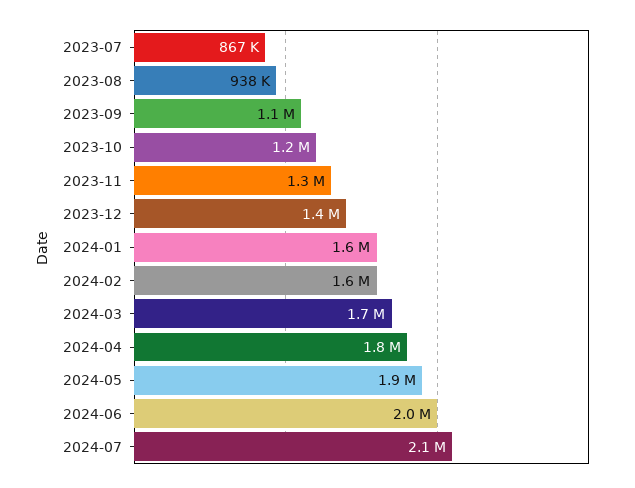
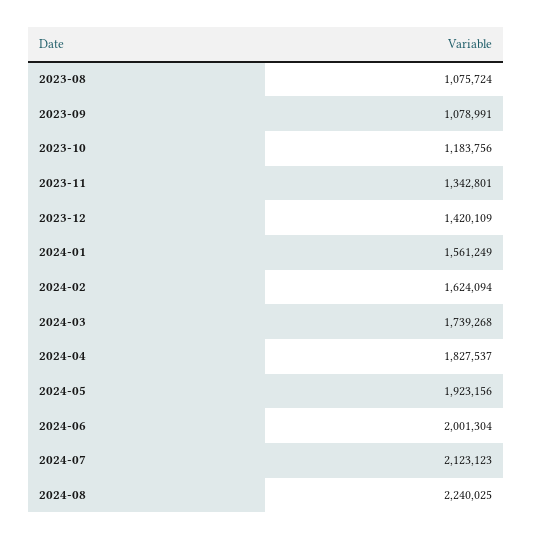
2023-07: 867000 -> none
2023-08: 938000 -> 1075724
2024-08: none -> 2240025

